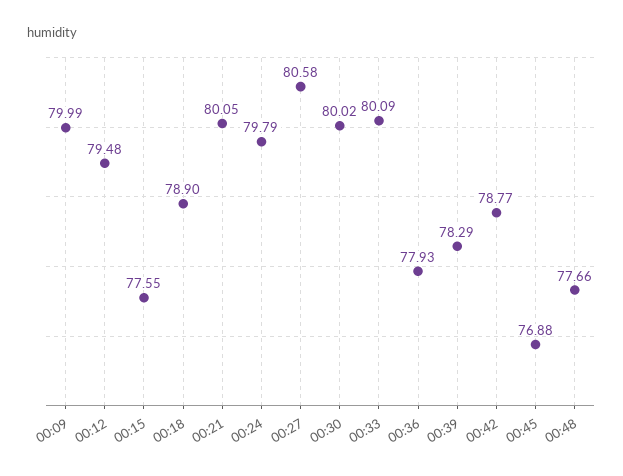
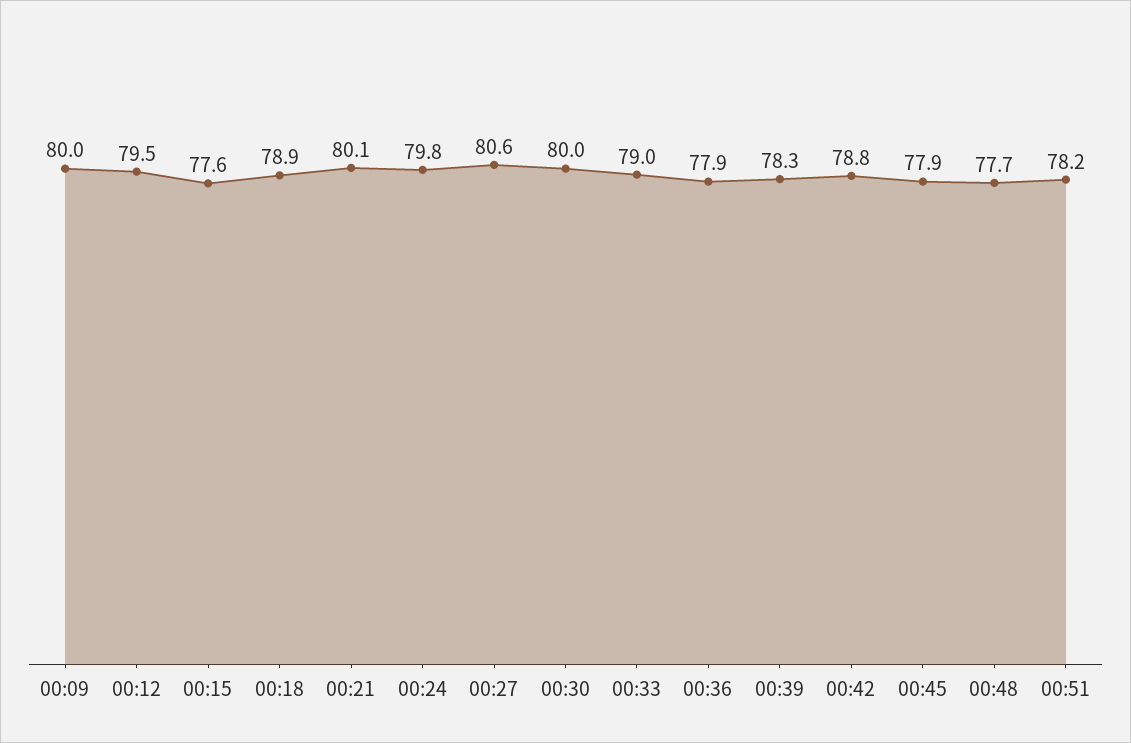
00:33: 80.09 -> 79
00:45: 76.88 -> 77.9
00:51: none -> 78.2

